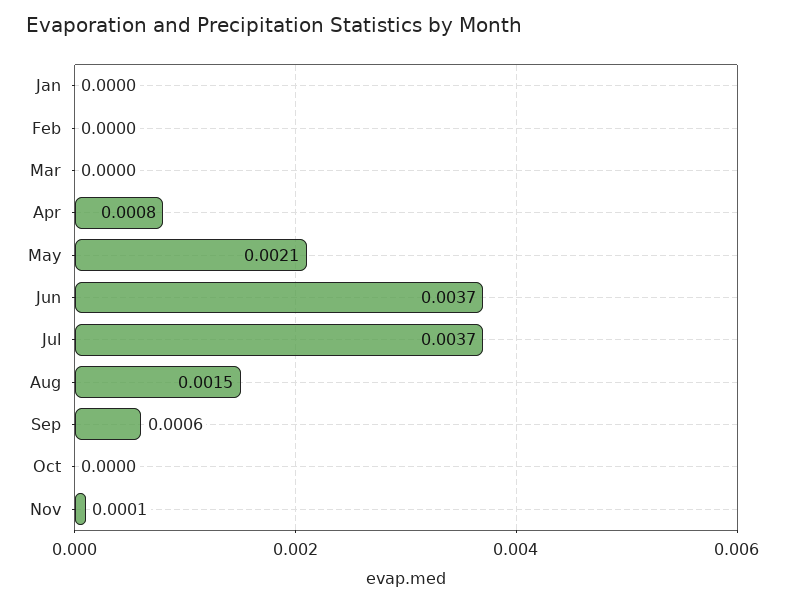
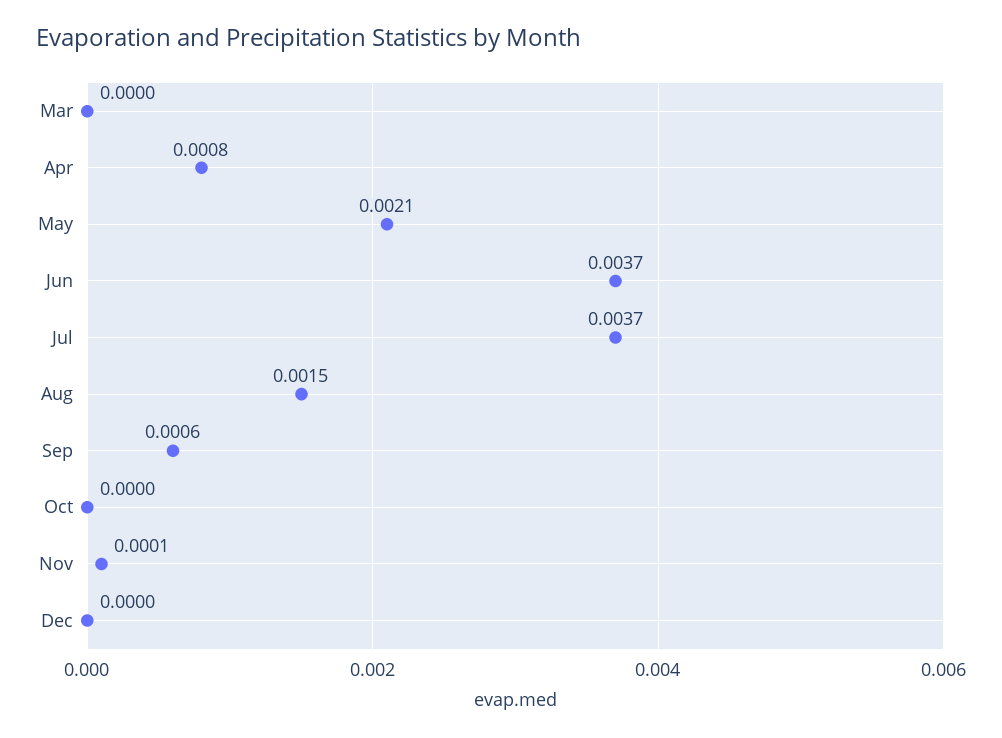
Jan: 0 -> none
Feb: 0 -> none
Dec: none -> 0

